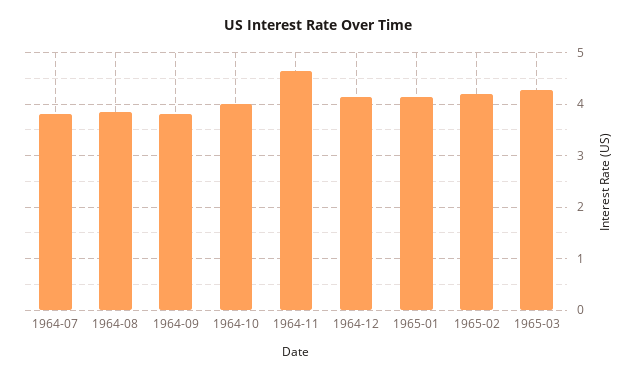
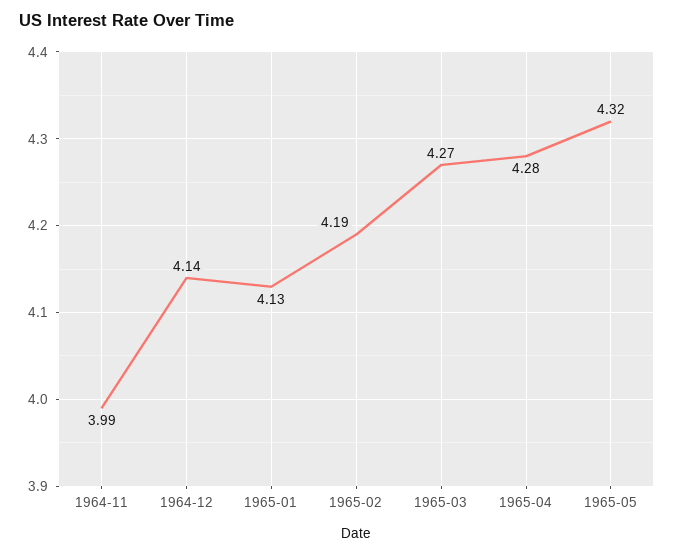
1964-07: 3.8 -> none
1964-08: 3.8 -> none
1964-09: 3.8 -> none
1964-10: 4 -> none
1964-11: 4.6 -> 3.99
1965-04: none -> 4.28
1965-05: none -> 4.32

